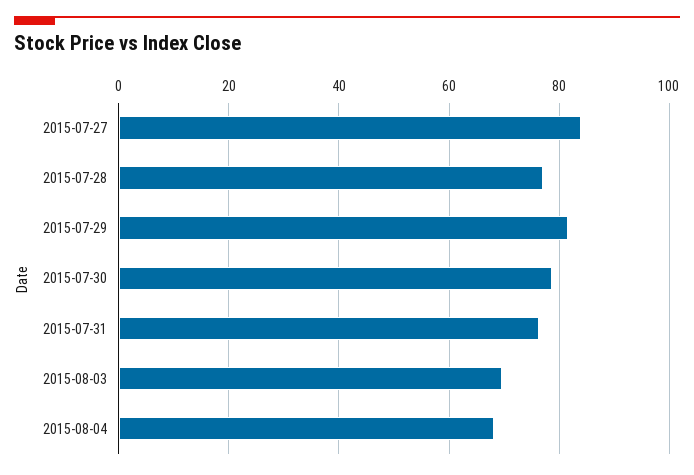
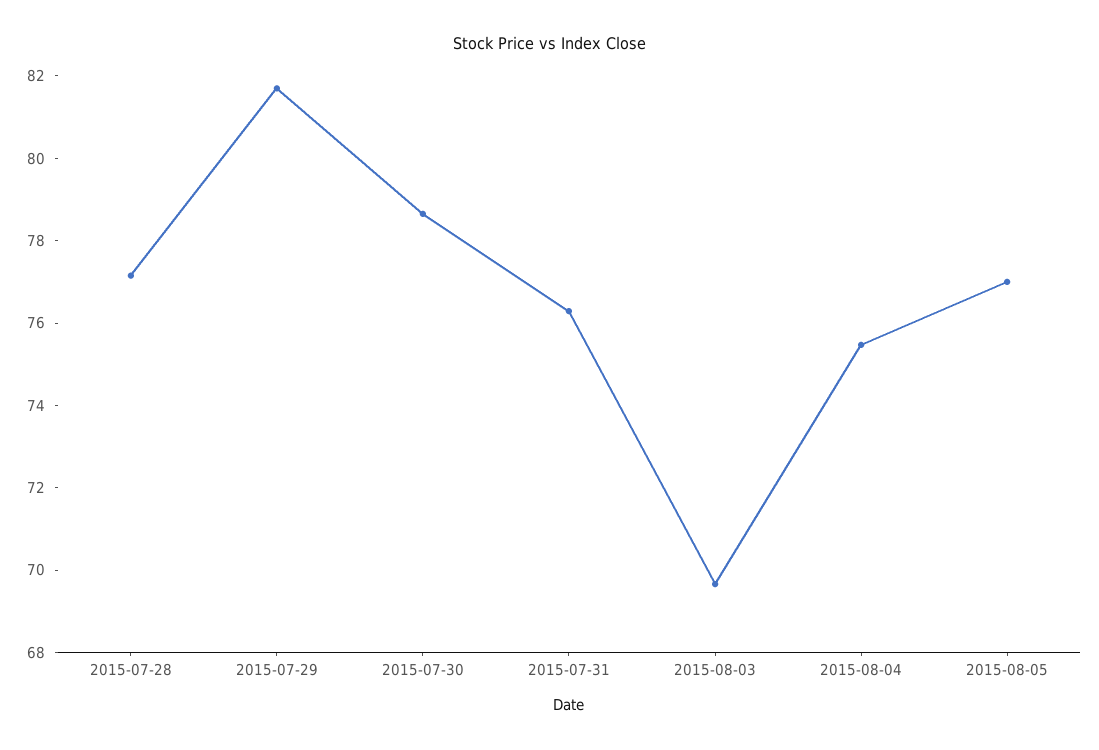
2015-07-27: 84 -> none
2015-08-04: 68 -> 75.5
2015-08-05: none -> 77

